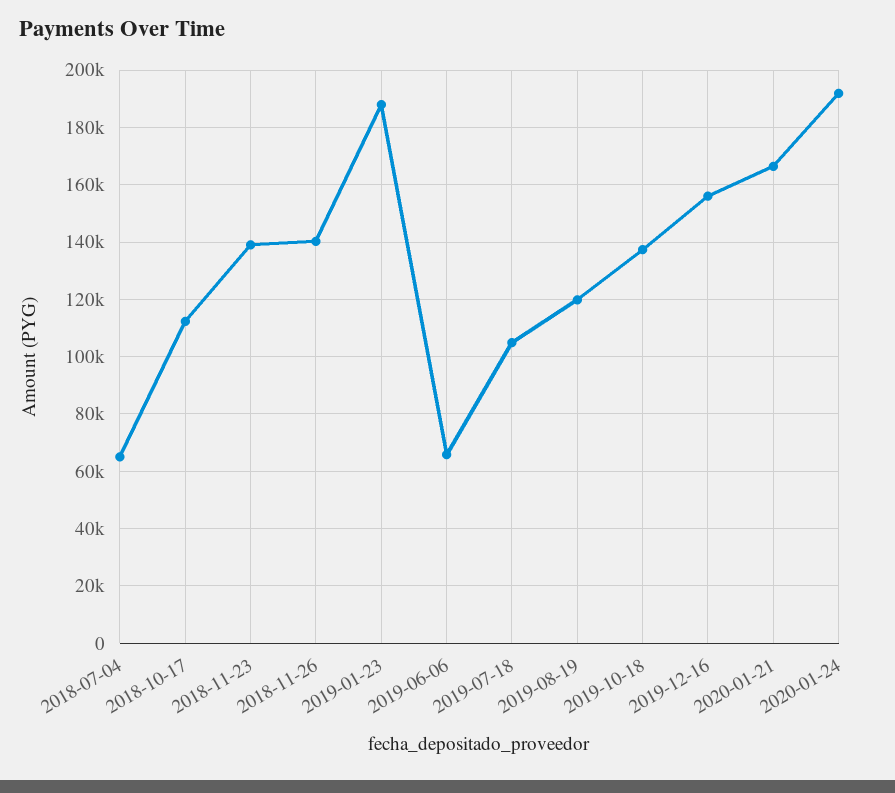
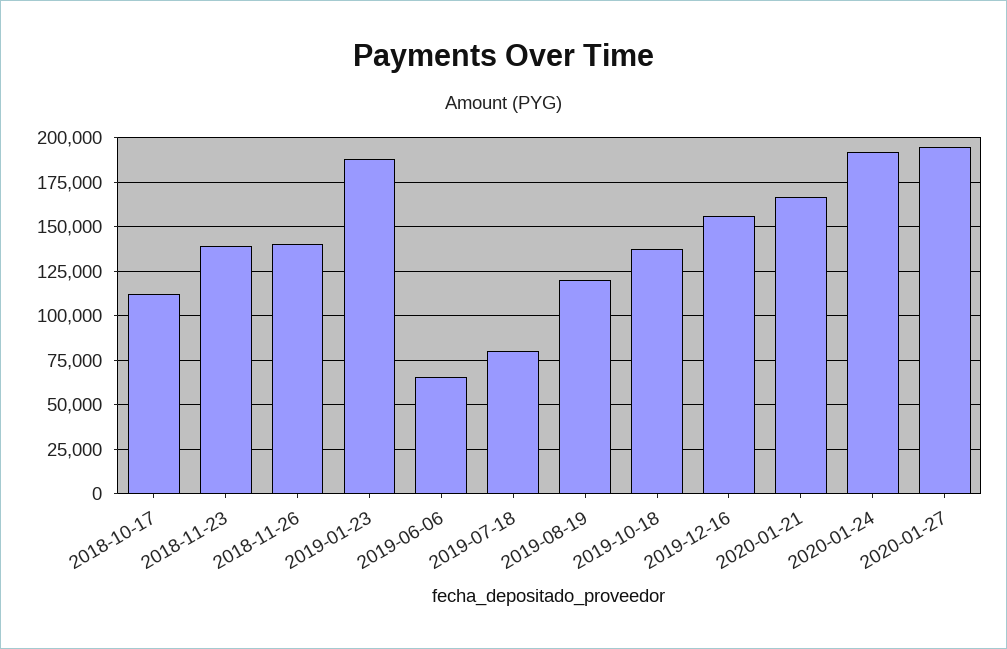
2018-07-04: 65000 -> none
2019-07-18: 105000 -> 80000
2020-01-27: none -> 195000

